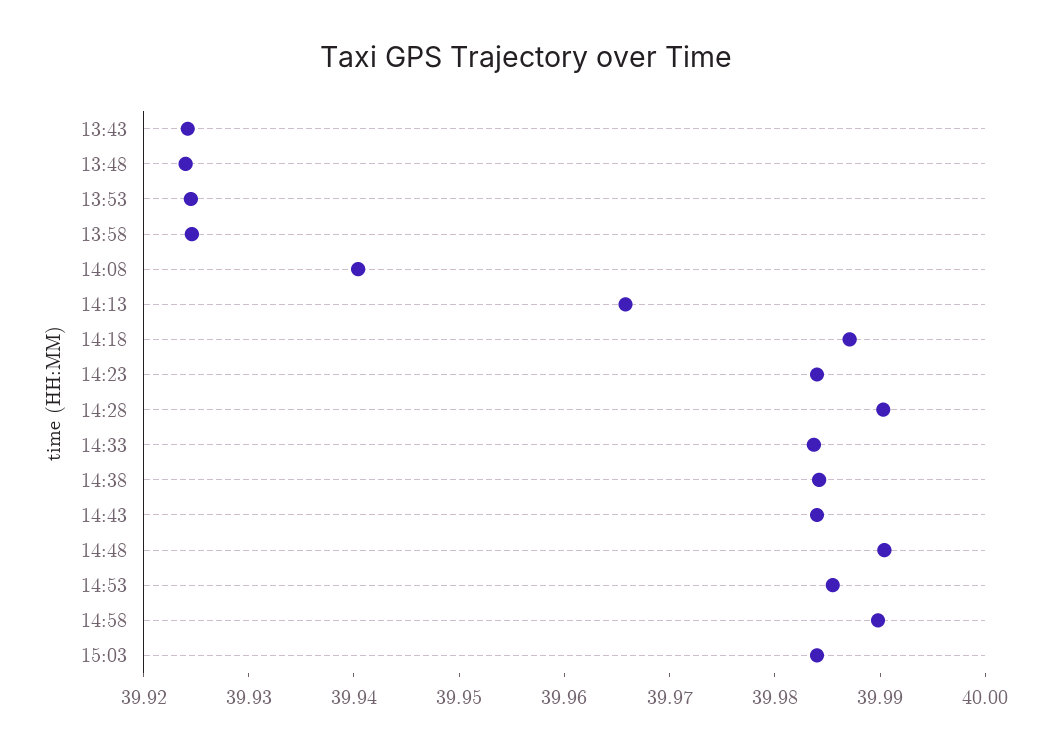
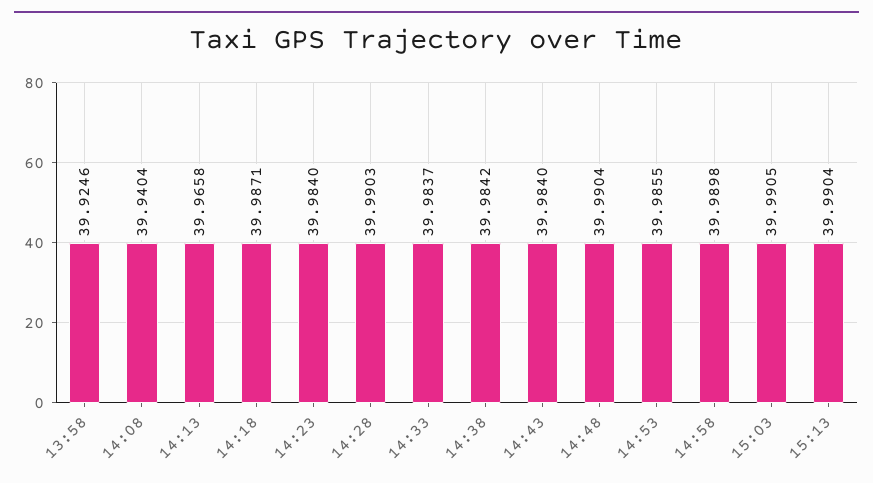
13:43: 39.924 -> none
13:48: 39.924 -> none
13:53: 39.924 -> none
15:03: 39.984 -> 39.9905
15:13: none -> 39.9904

